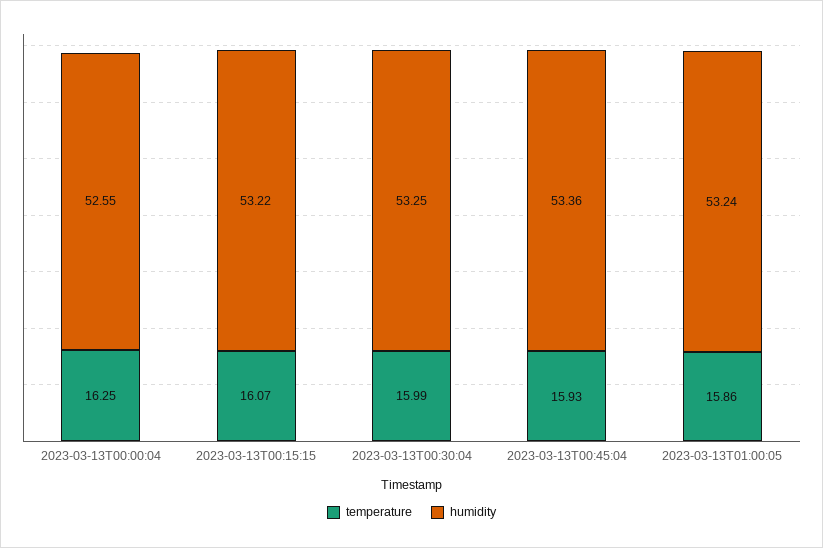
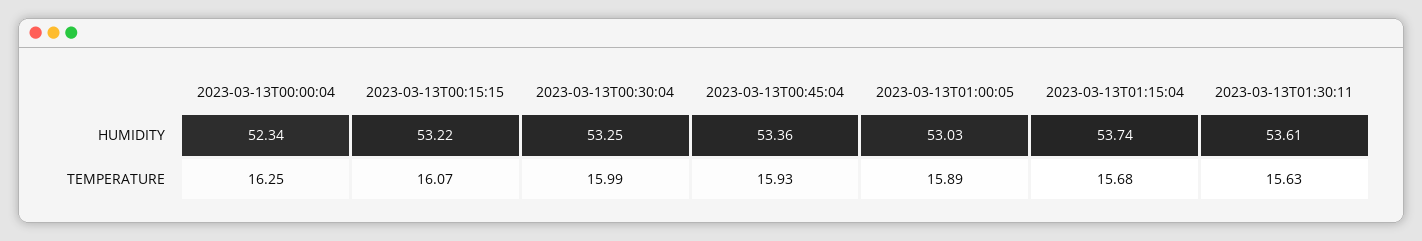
humidity, 2023-03-13T00:00:04: 52.55 -> 52.34
temperature, 2023-03-13T01:00:05: 15.86 -> 15.89
humidity, 2023-03-13T01:00:05: 53.24 -> 53.03
humidity, 2023-03-13T01:15:04: none -> 53.74
humidity, 2023-03-13T01:30:11: none -> 53.61
temperature, 2023-03-13T01:15:04: none -> 15.68
temperature, 2023-03-13T01:30:11: none -> 15.63

